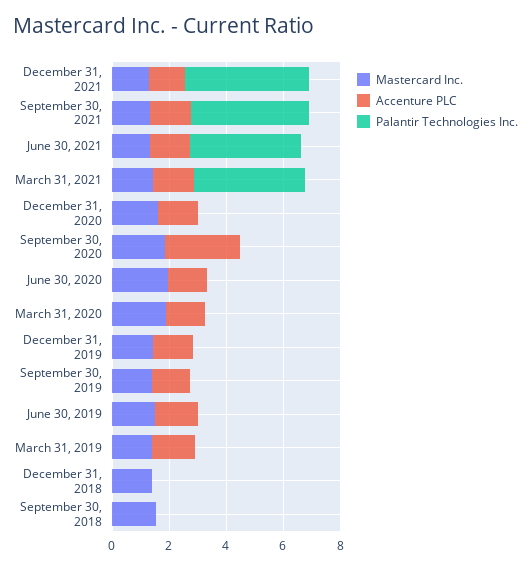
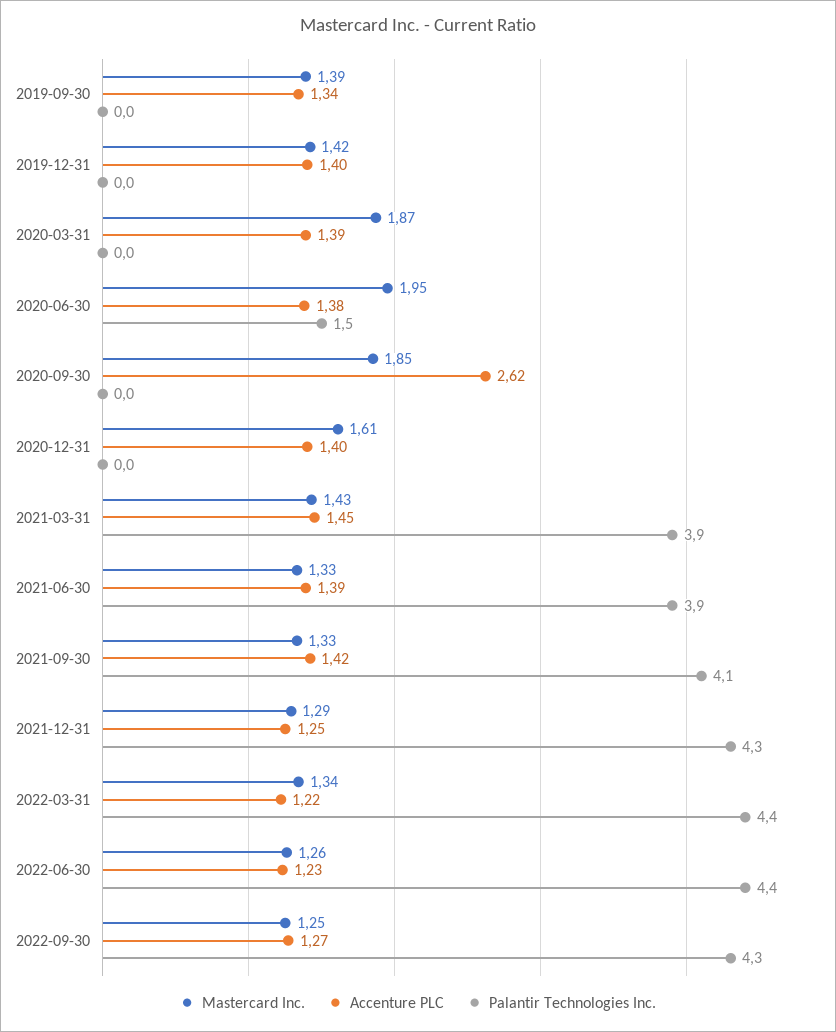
Palantir Technologies Inc., June 30, 2020: 0 -> 1.5
Mastercard Inc., June 30, 2019: 1.5 -> none
Accenture PLC, June 30, 2019: 1.5 -> none
Palantir Technologies Inc., June 30, 2019: 0 -> none
Mastercard Inc., March 31, 2019: 1.5 -> none
Accenture PLC, March 31, 2019: 1.5 -> none
Palantir Technologies Inc., March 31, 2019: 0 -> none
Mastercard Inc., December 31, 2018: 1.5 -> none
Accenture PLC, December 31, 2018: 0 -> none
Palantir Technologies Inc., December 31, 2018: 0 -> none
Mastercard Inc., September 30, 2018: 1.5 -> none
Accenture PLC, September 30, 2018: 0 -> none
Palantir Technologies Inc., September 30, 2018: 0 -> none
Mastercard Inc., 2022-03-31: none -> 1.34
Accenture PLC, 2022-03-31: none -> 1.22
Palantir Technologies Inc., 2022-03-31: none -> 4.4
Mastercard Inc., 2022-06-30: none -> 1.26
Accenture PLC, 2022-06-30: none -> 1.23
Palantir Technologies Inc., 2022-06-30: none -> 4.4
Mastercard Inc., 2022-09-30: none -> 1.25
Accenture PLC, 2022-09-30: none -> 1.27
Palantir Technologies Inc., 2022-09-30: none -> 4.3

